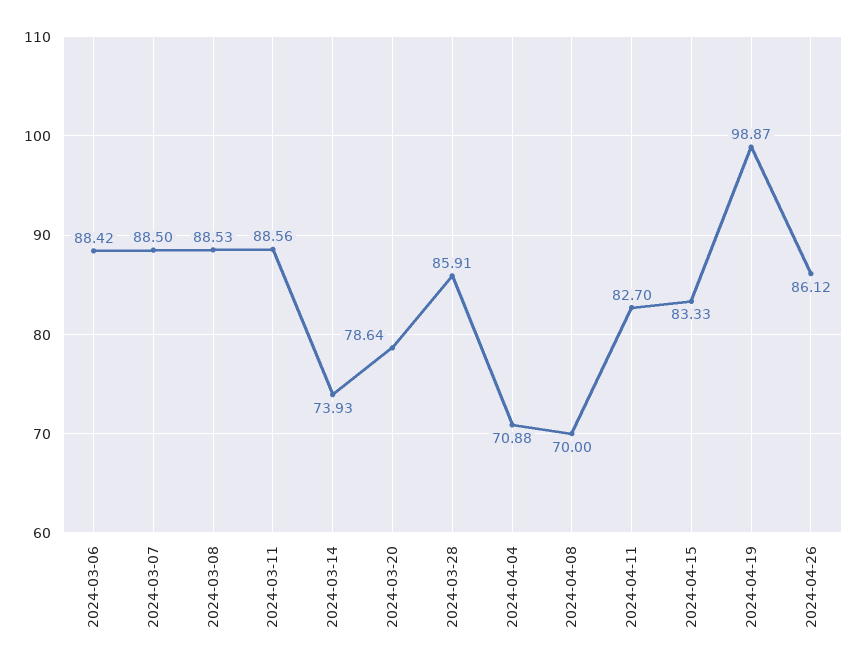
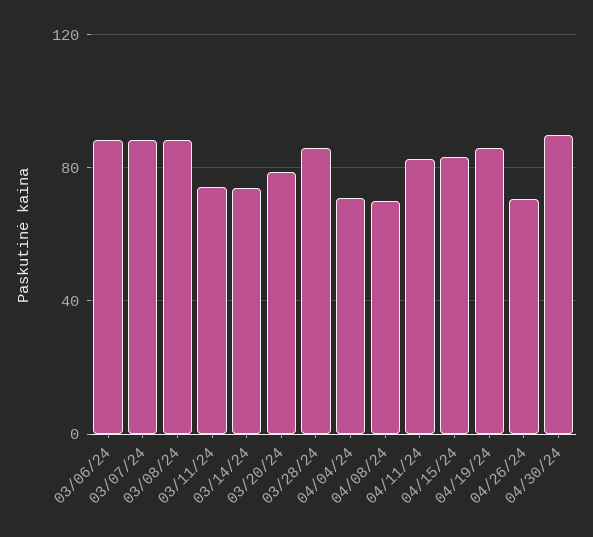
2024-03-11: 88.56 -> 75
2024-04-19: 98.87 -> 85
2024-04-26: 86.12 -> 70
04/30/24: none -> 90

